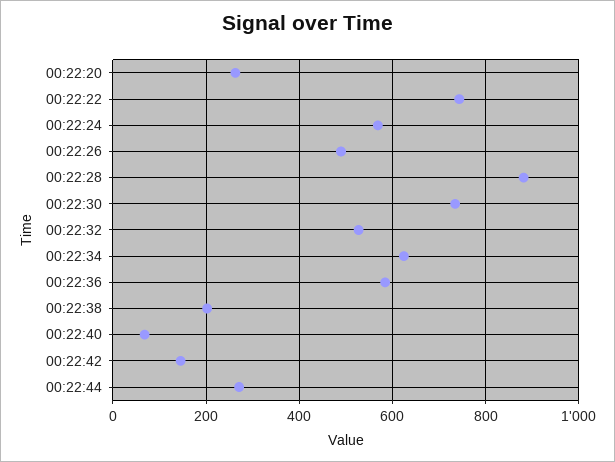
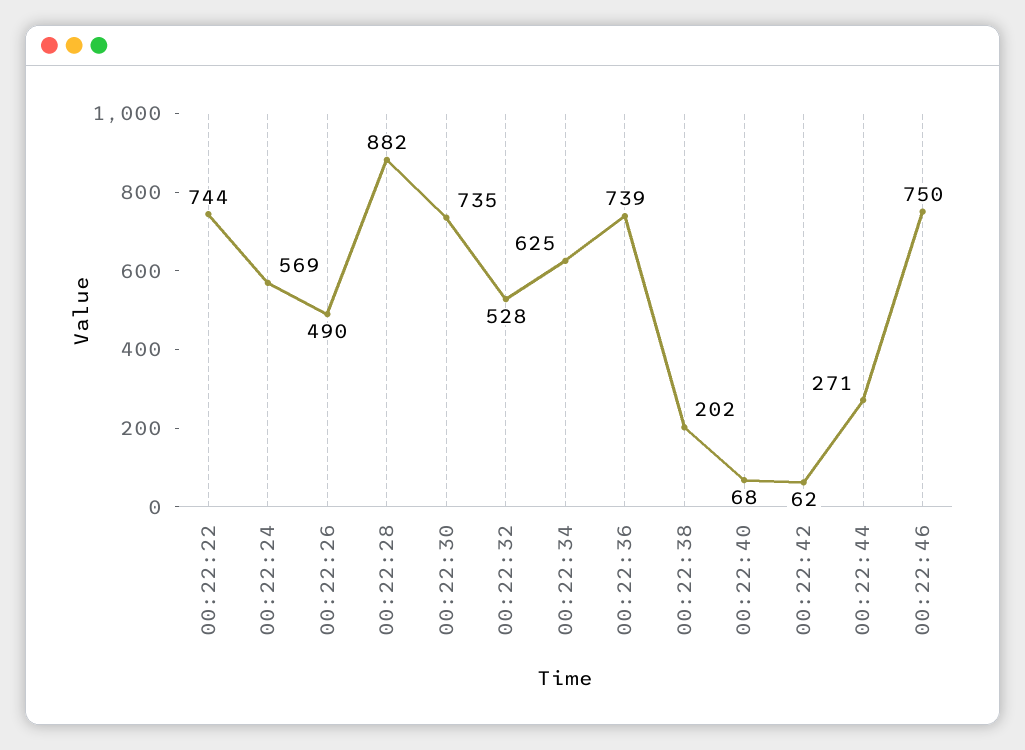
00:22:20: 260 -> none
00:22:36: 580 -> 739
00:22:42: 140 -> 62
00:22:46: none -> 750

